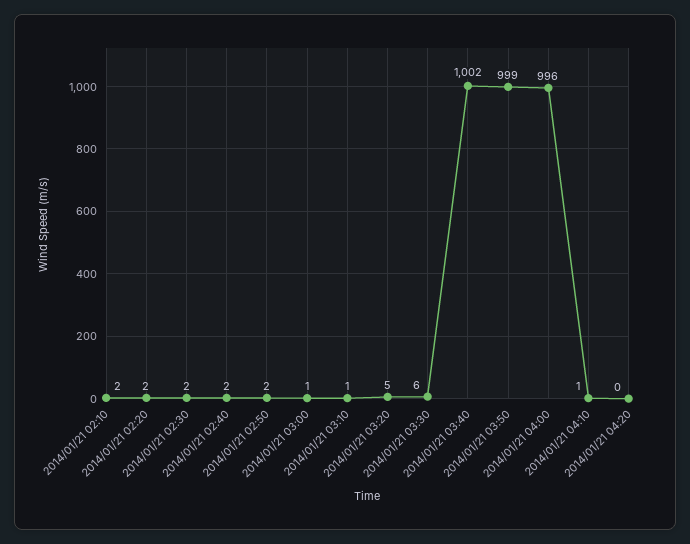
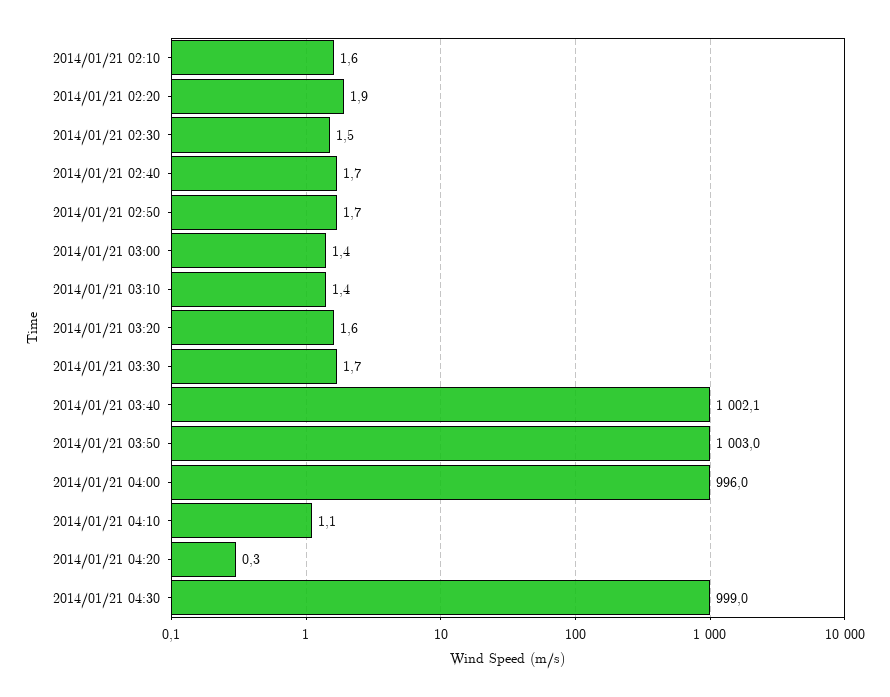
2014/01/21 03:20: 5 -> 1.6
2014/01/21 03:30: 6 -> 1.7
2014/01/21 03:50: 999 -> 1003
2014/01/21 04:30: none -> 999

